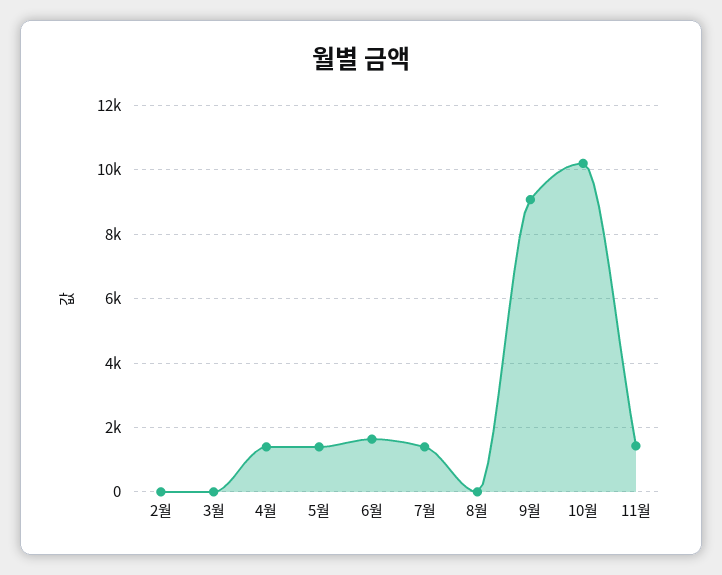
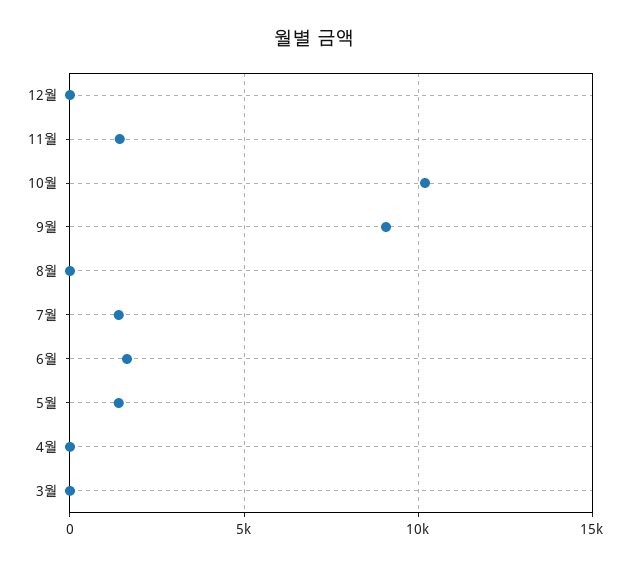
2월: 0 -> none
4월: 1400 -> 0
12월: none -> 0

